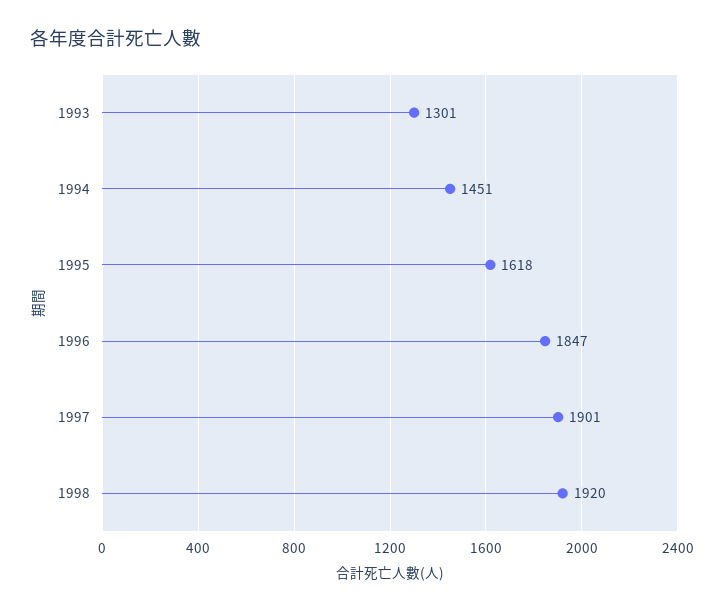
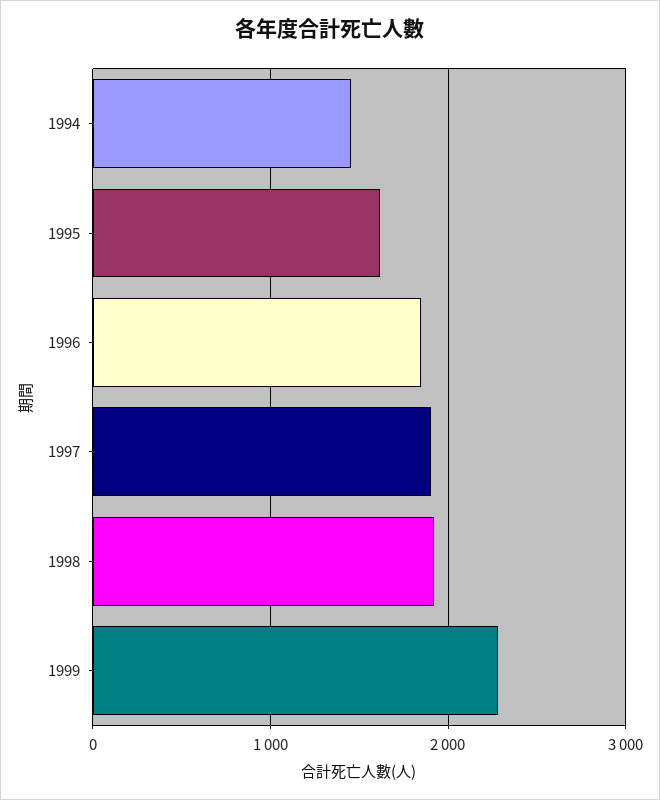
1993: 1301 -> none
1999: none -> 2300

